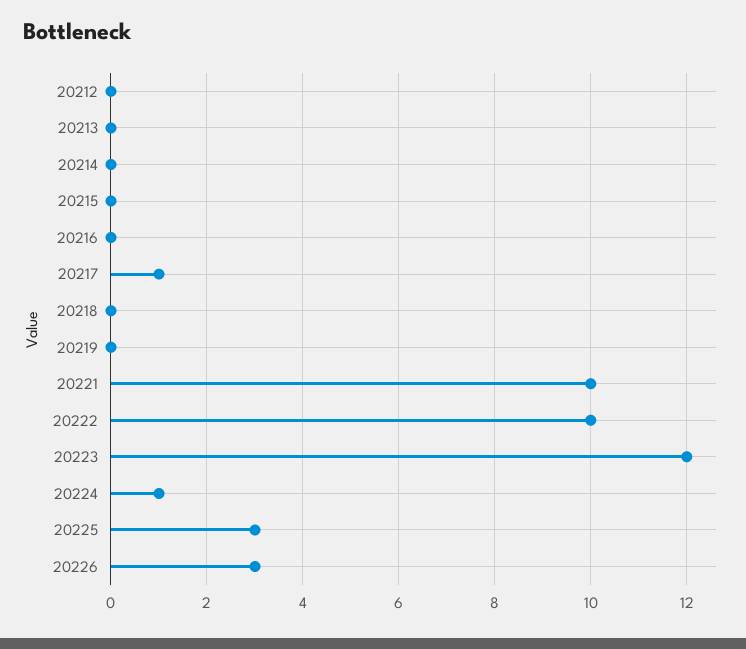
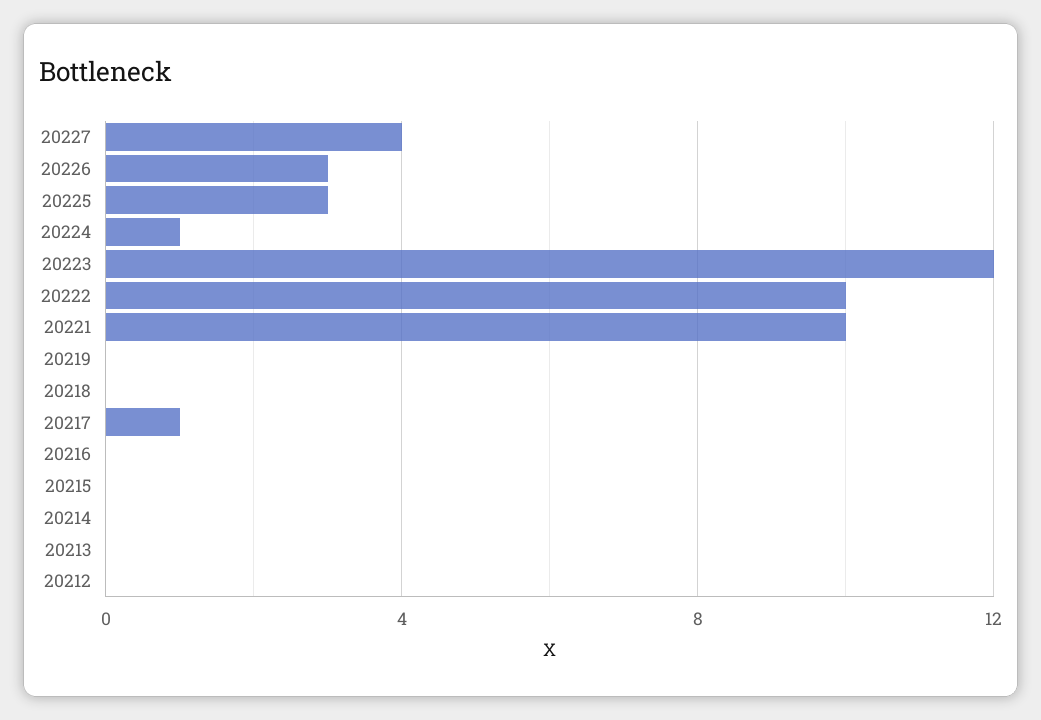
20227: none -> 4

